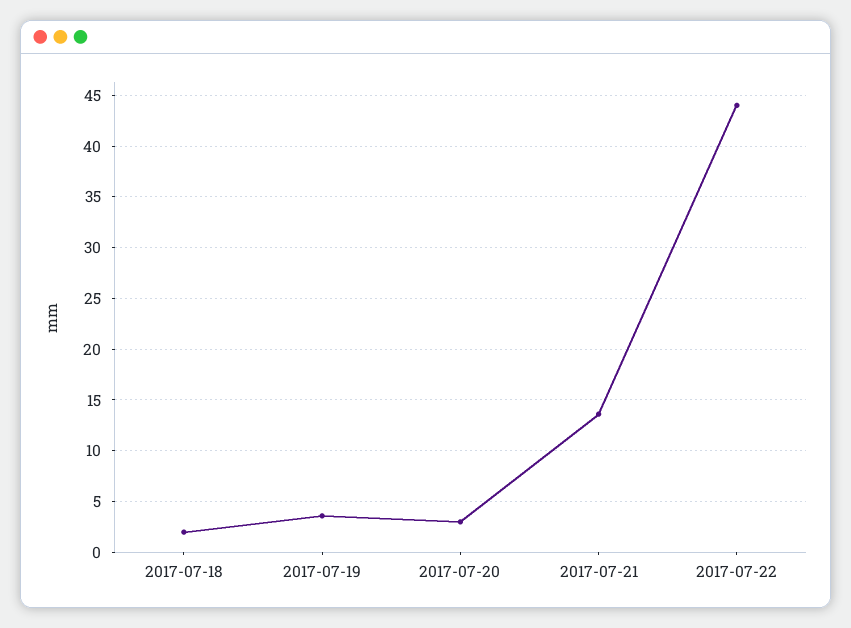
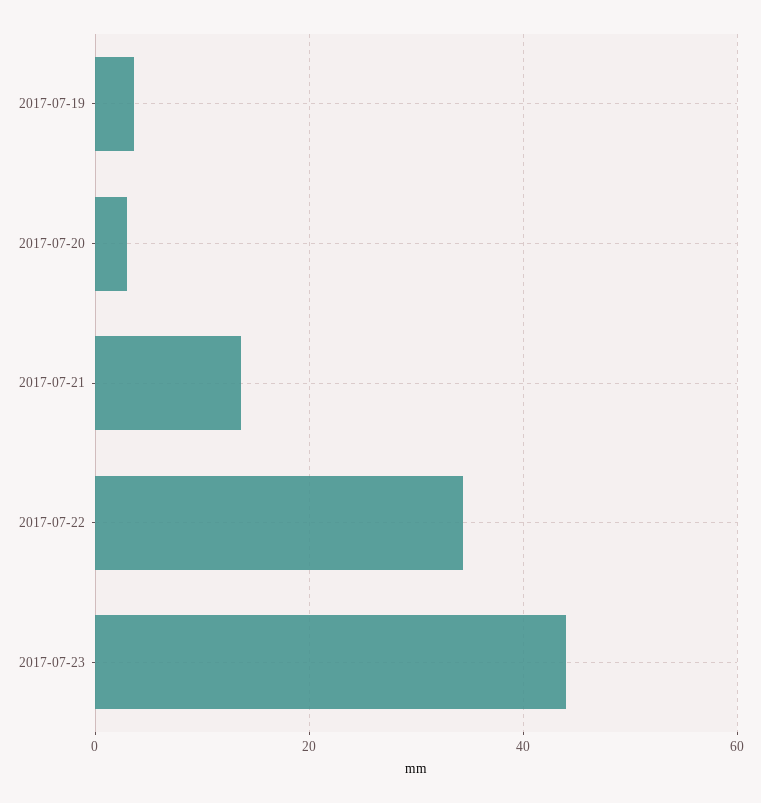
2017-07-18: 2 -> none
2017-07-22: 44 -> 34
2017-07-23: none -> 44

